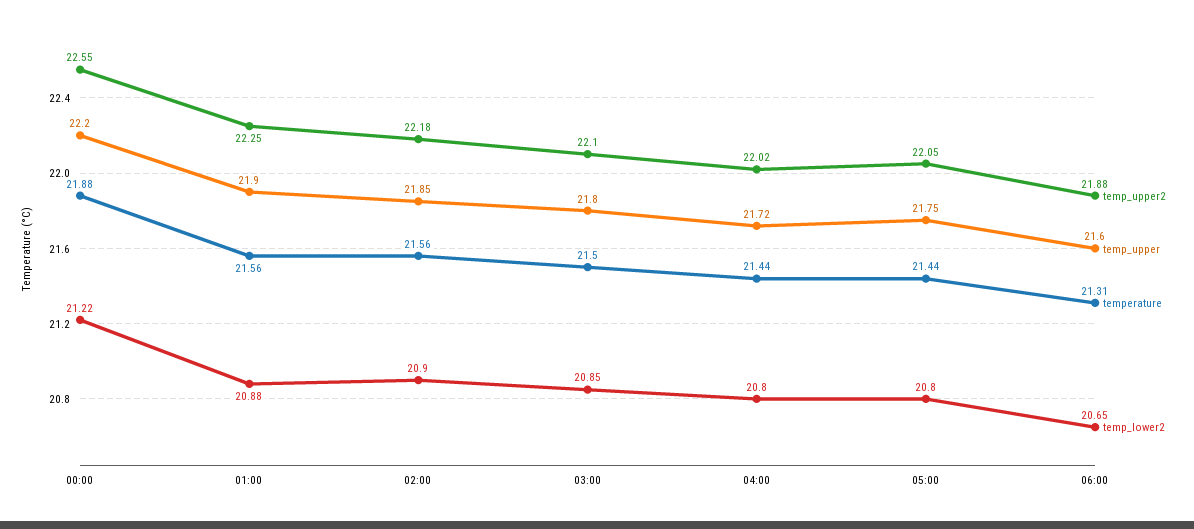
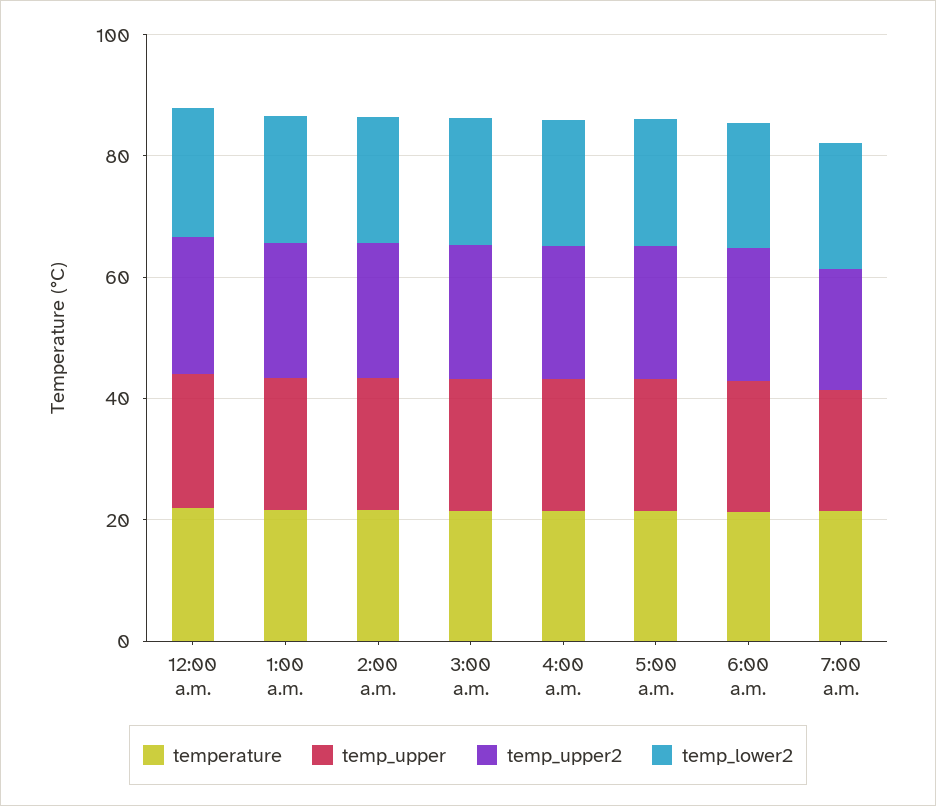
temperature, 7:00 a.m.: none -> 20
temp_upper, 7:00 a.m.: none -> 20
temp_upper2, 7:00 a.m.: none -> 20
temp_lower2, 7:00 a.m.: none -> 20

